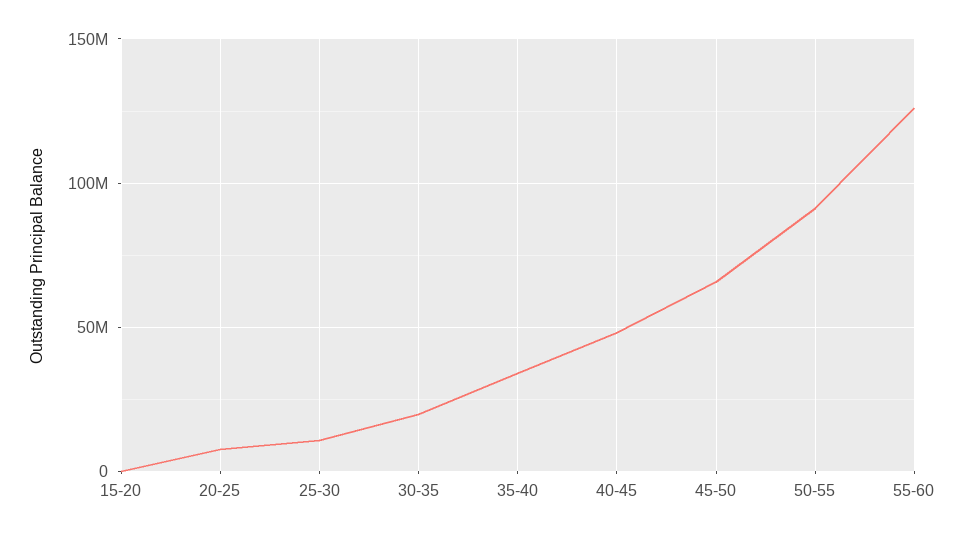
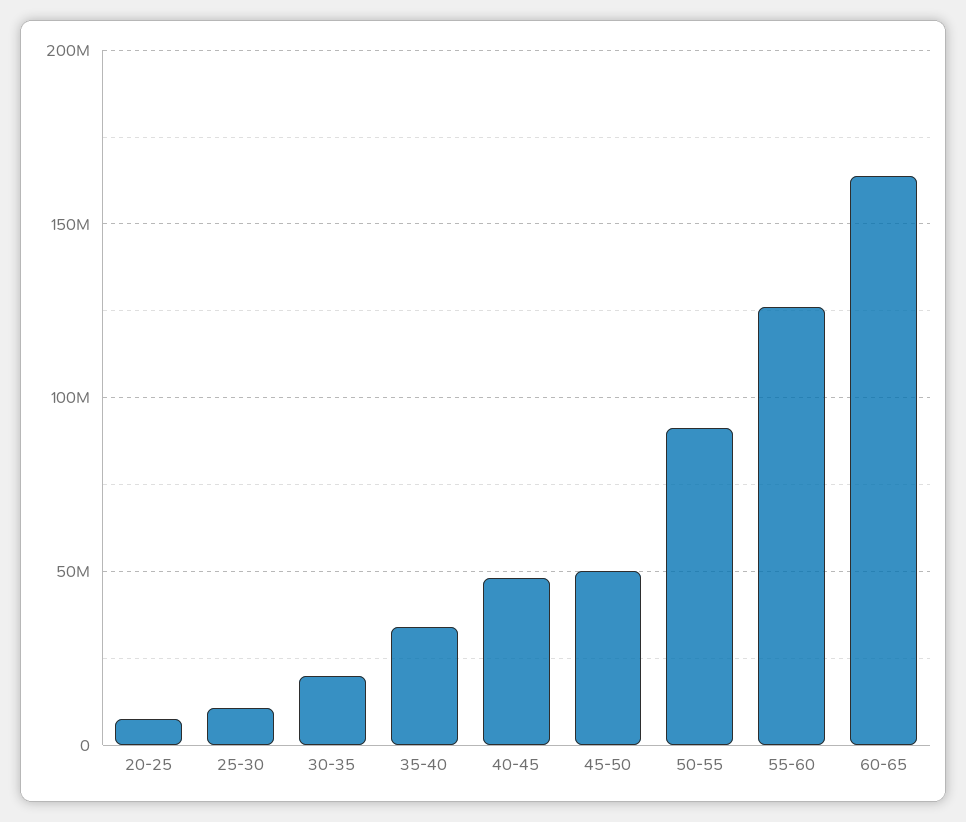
15-20: 0 -> none
45-50: 65000000 -> 50000000
60-65: none -> 165000000

